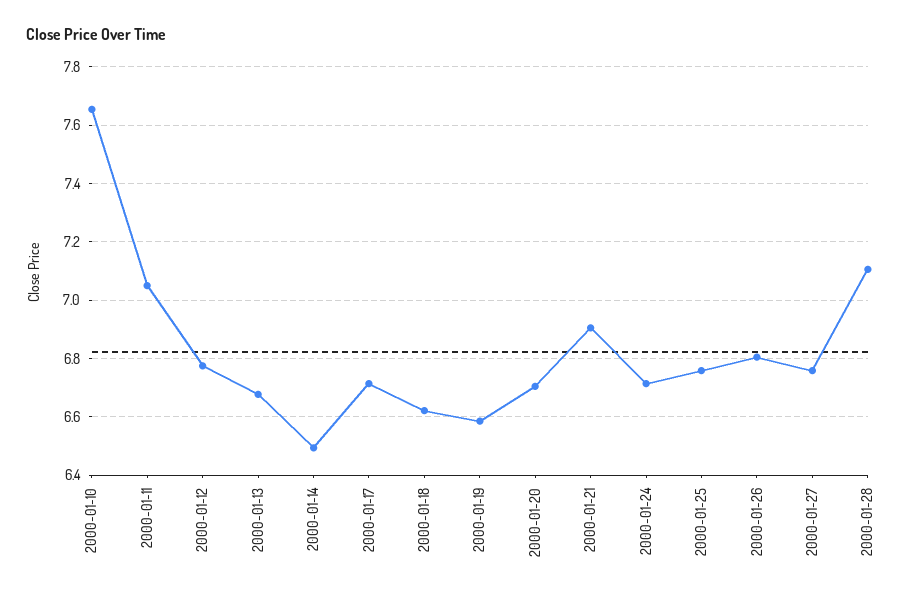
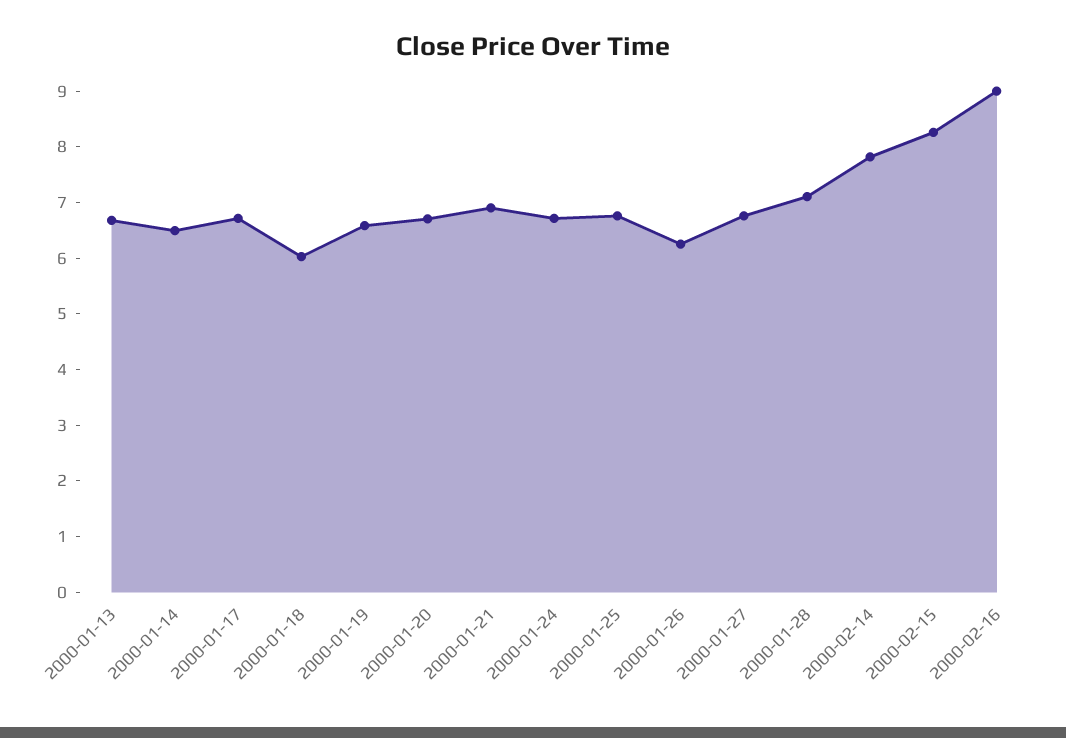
2000-01-10: 7.65 -> none
2000-01-11: 7.05 -> none
2000-01-12: 6.775 -> none
2000-01-18: 6.625 -> 6
2000-01-26: 6.8 -> 6.2
2000-02-14: none -> 7.8
2000-02-15: none -> 8.2
2000-02-16: none -> 9

